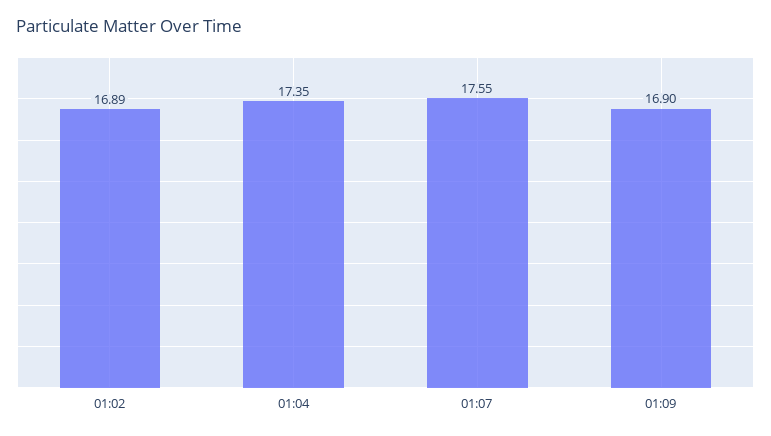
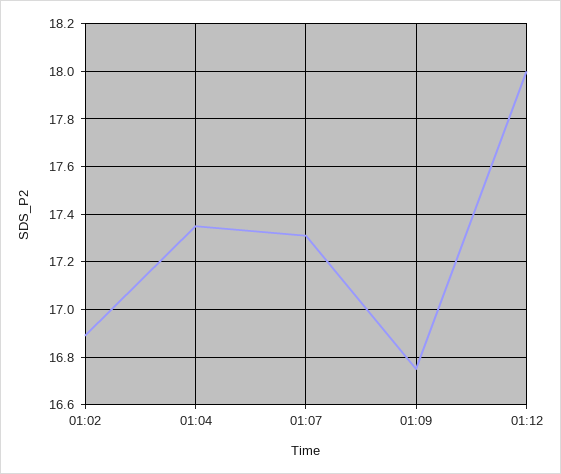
01:07: 17.55 -> 17.3
01:09: 16.9 -> 16.75
01:12: none -> 18

